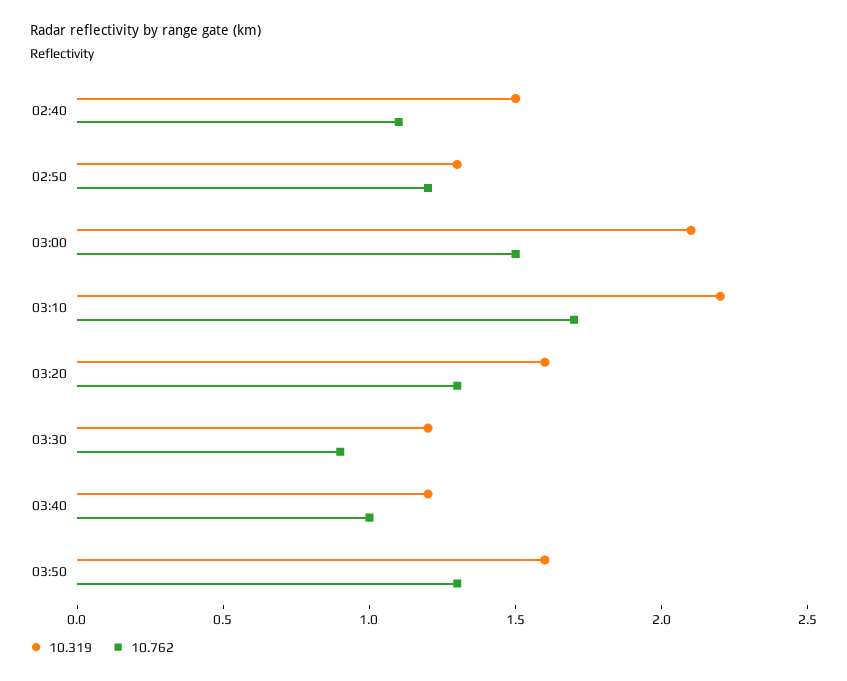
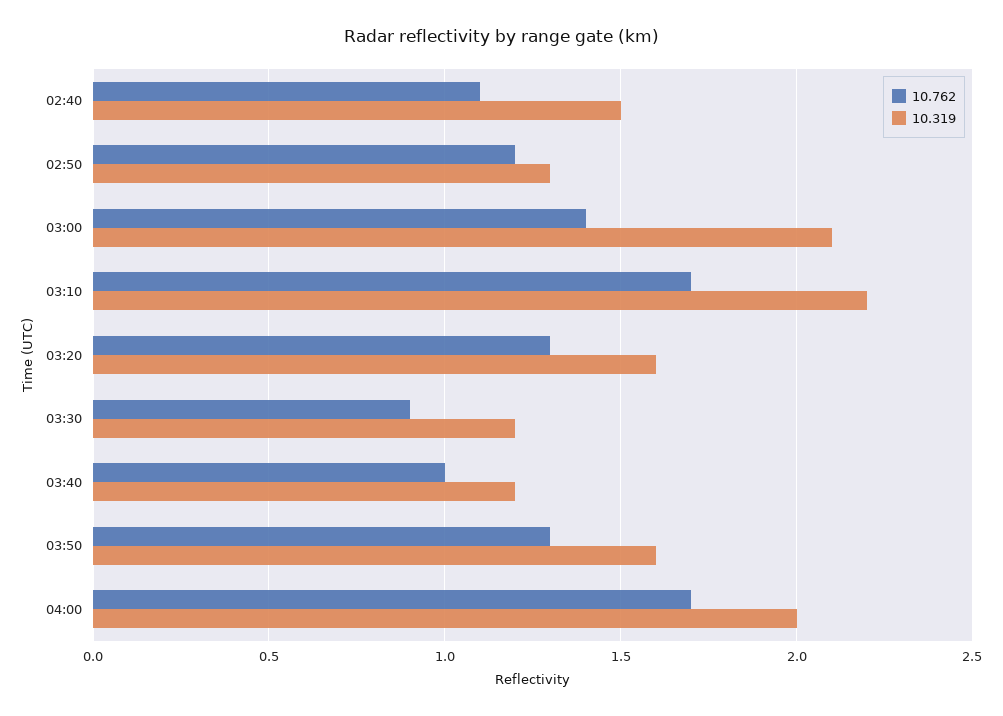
10.762, 03:00: 1.5 -> 1.4
10.762, 04:00: none -> 1.7
10.319, 04:00: none -> 2

